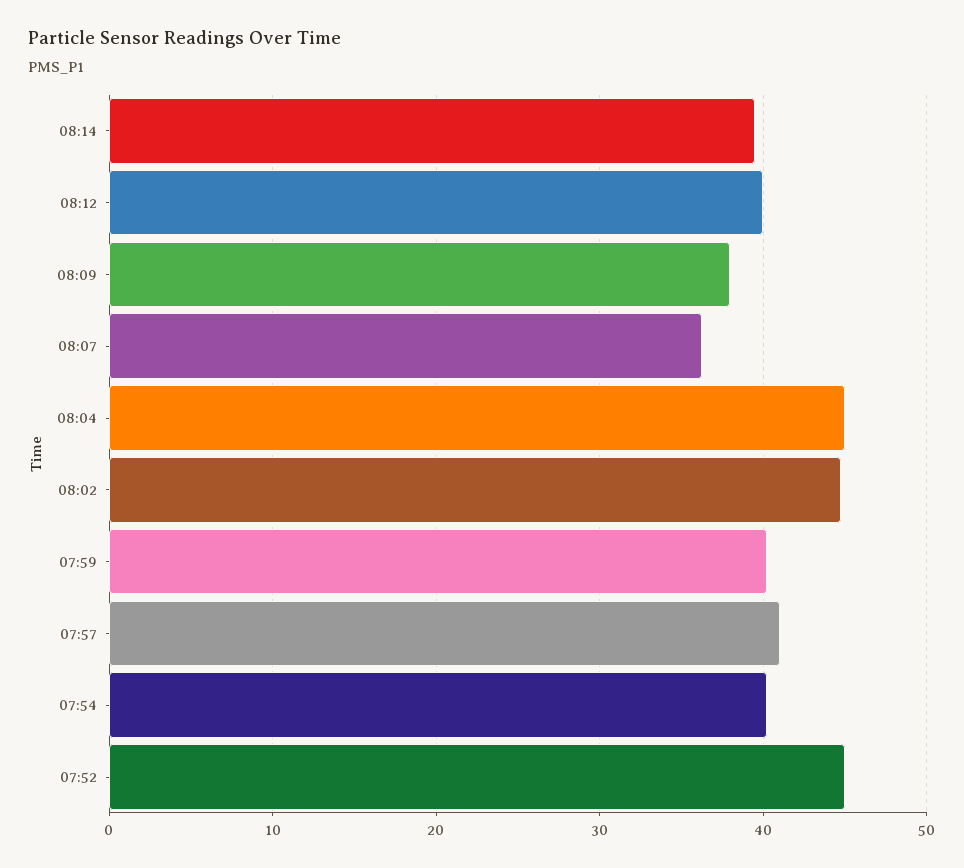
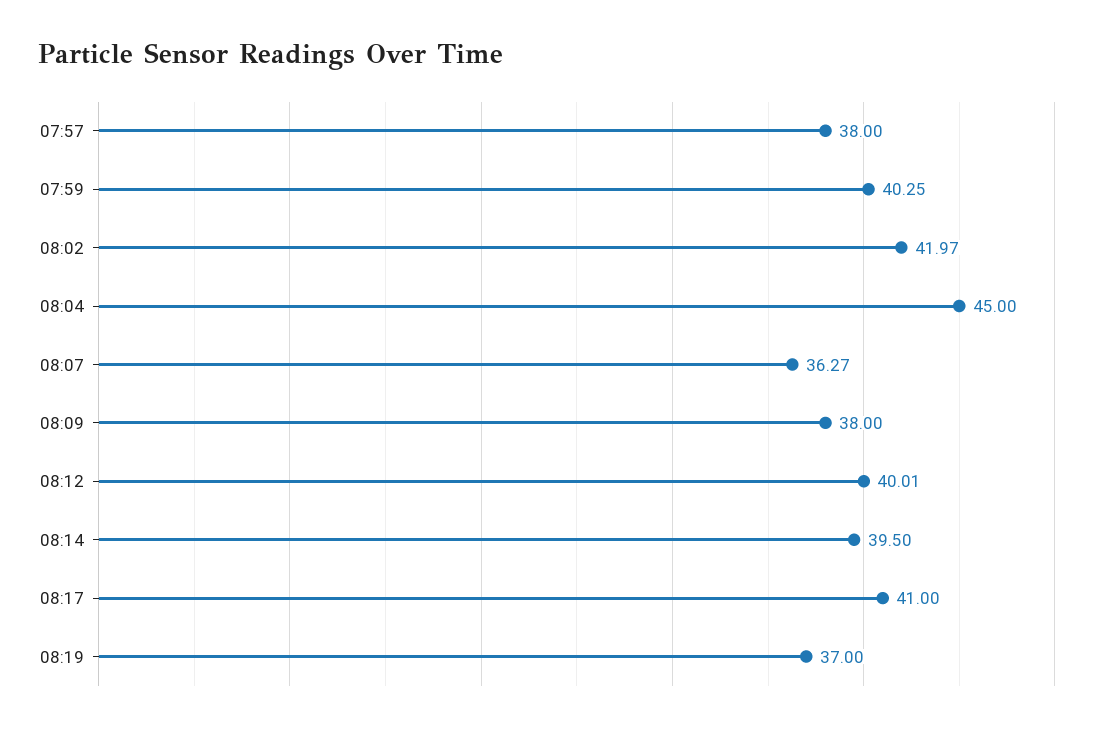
08:02: 45 -> 41.97
07:57: 41 -> 38
07:54: 40 -> none
07:52: 45 -> none
08:17: none -> 41
08:19: none -> 37

